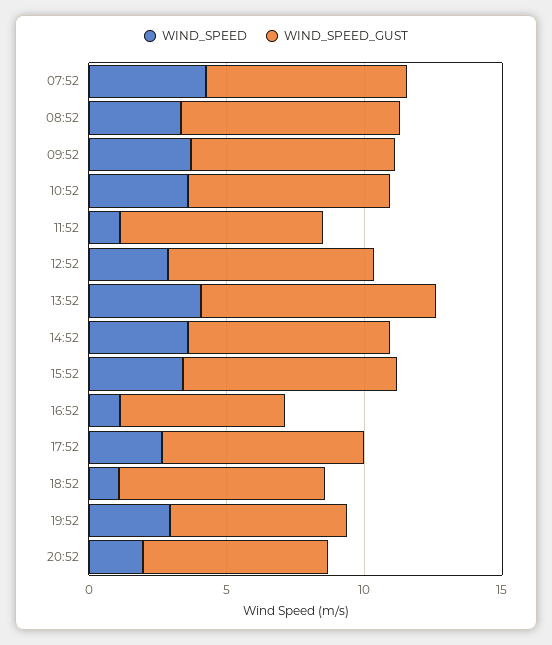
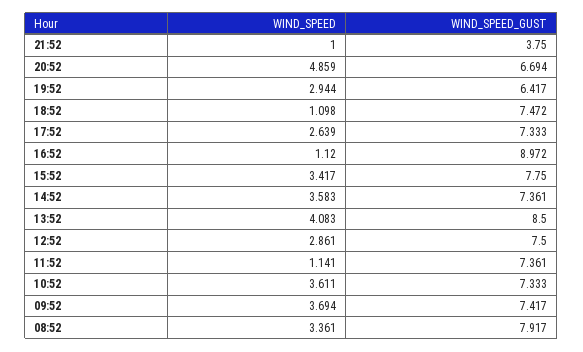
WIND_SPEED, 07:52: 4 -> none
WIND_SPEED_GUST, 07:52: 7 -> none
WIND_SPEED_GUST, 16:52: 6 -> 8.972
WIND_SPEED, 20:52: 2 -> 4.859
WIND_SPEED, 21:52: none -> 1
WIND_SPEED_GUST, 21:52: none -> 3.75

